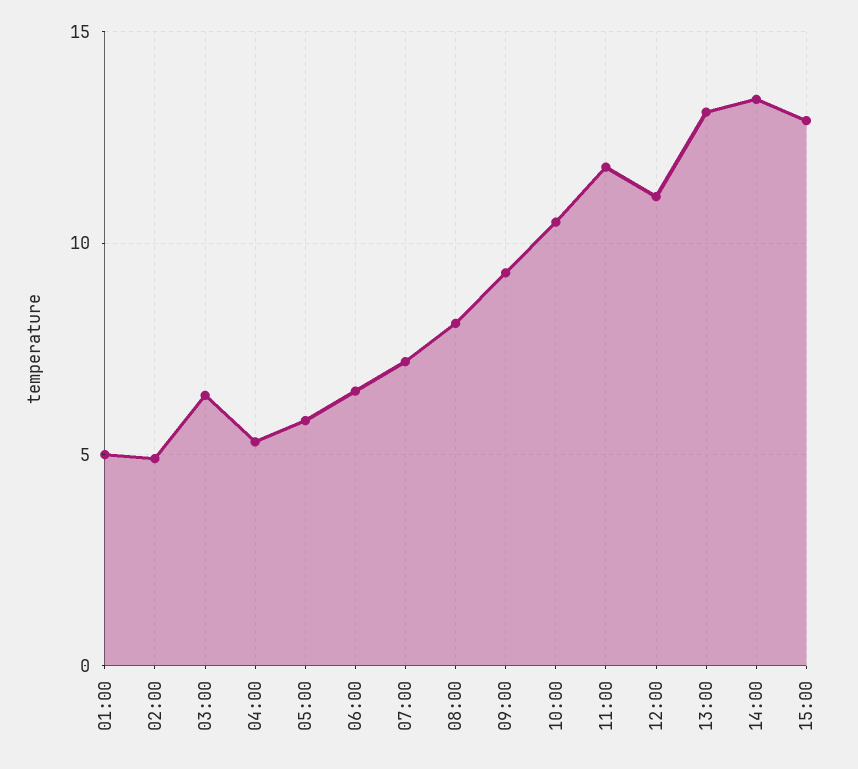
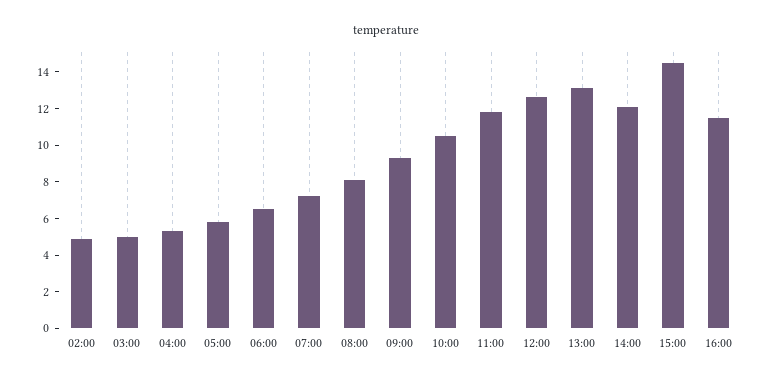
01:00: 5 -> none
03:00: 6.5 -> 5
12:00: 11 -> 12.5
14:00: 13.5 -> 12
15:00: 13 -> 14.5
16:00: none -> 11.5

